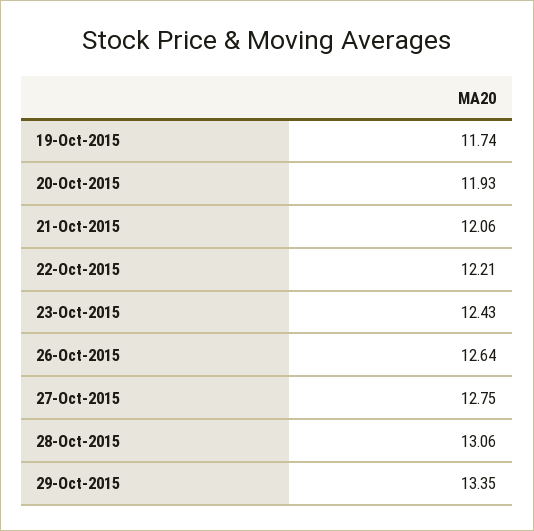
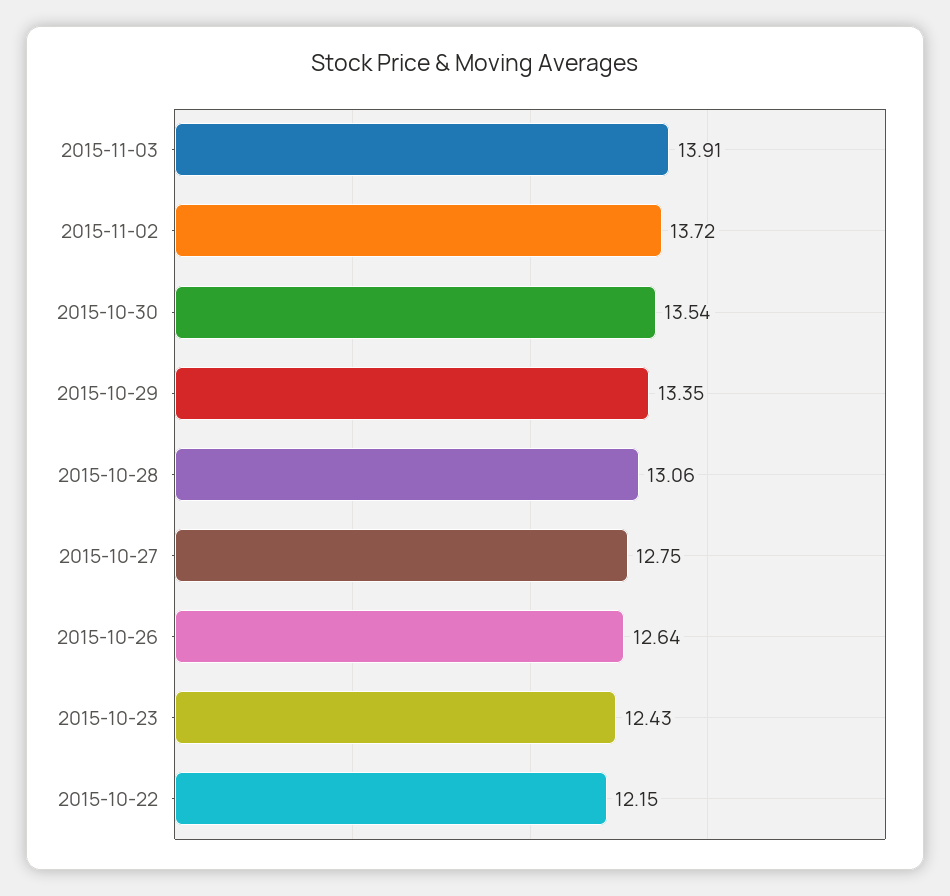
19-Oct-2015: 11.74 -> none
20-Oct-2015: 11.93 -> none
21-Oct-2015: 12.06 -> none
22-Oct-2015: 12.21 -> 12.15
2015-11-03: none -> 13.91
2015-11-02: none -> 13.72
2015-10-30: none -> 13.54

